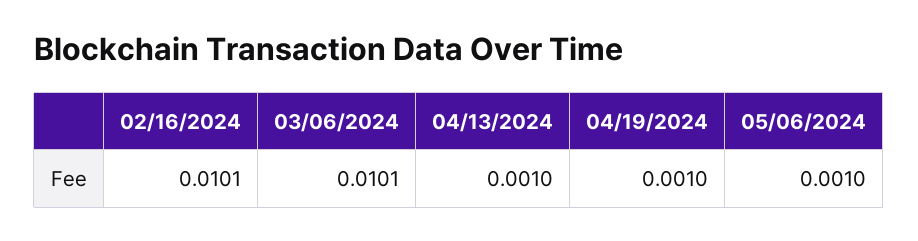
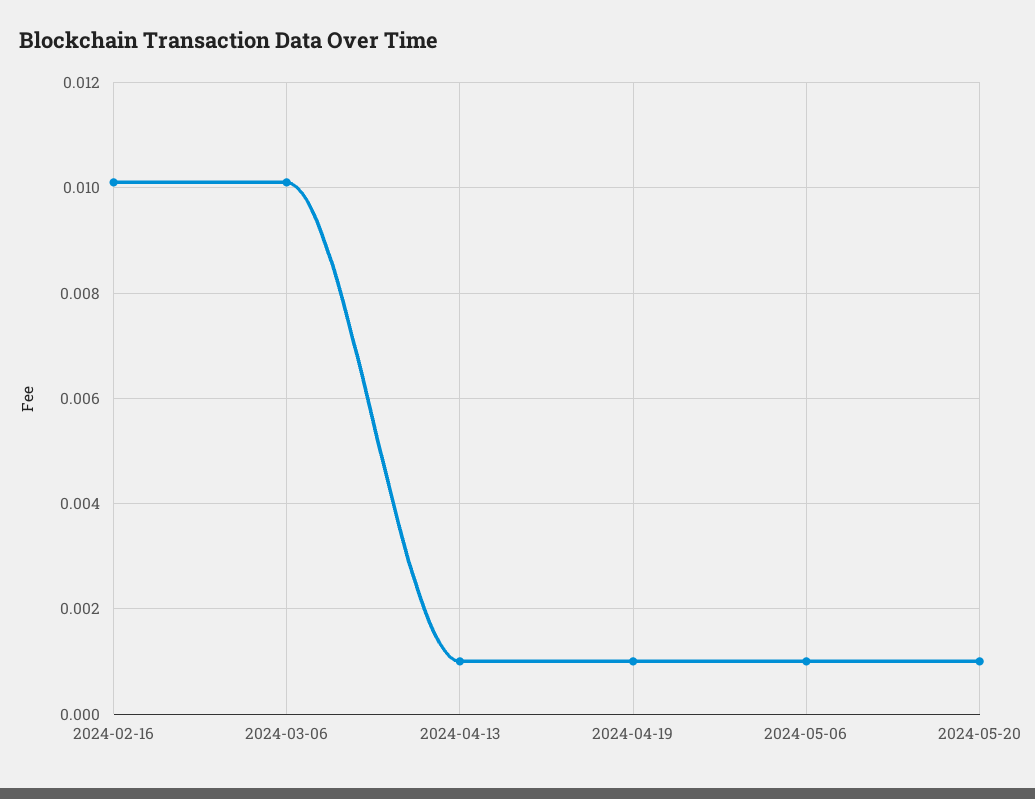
2024-05-20: none -> 0.001

